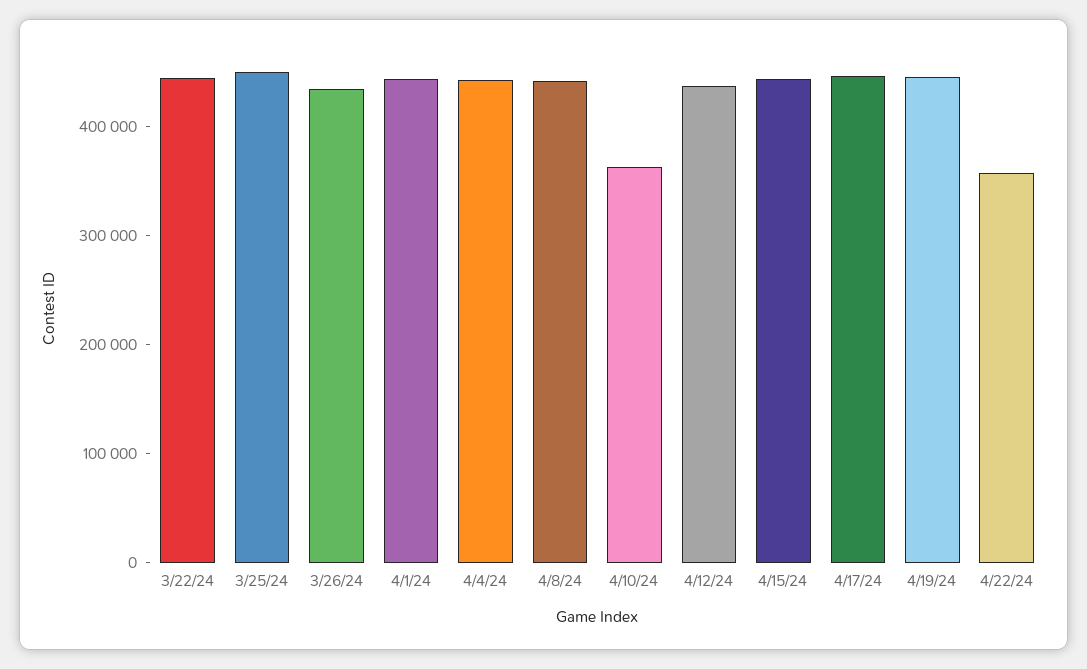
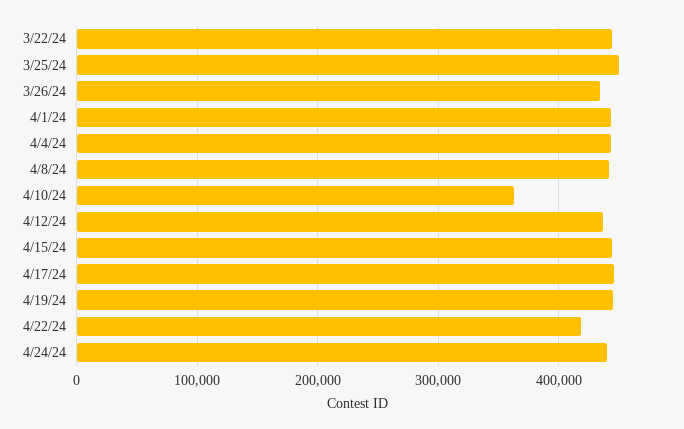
4/22/24: 360000 -> 420000
4/24/24: none -> 440000

